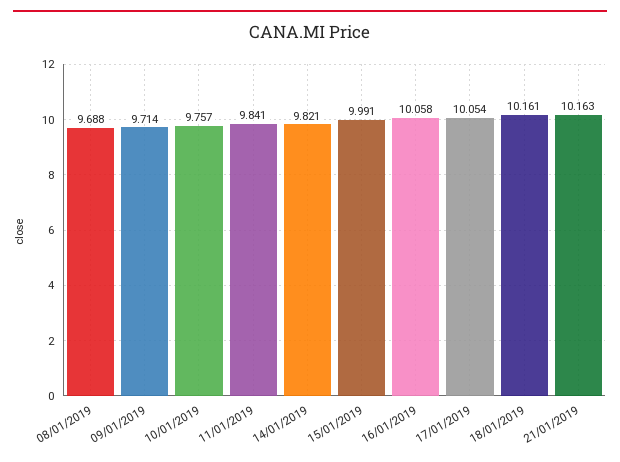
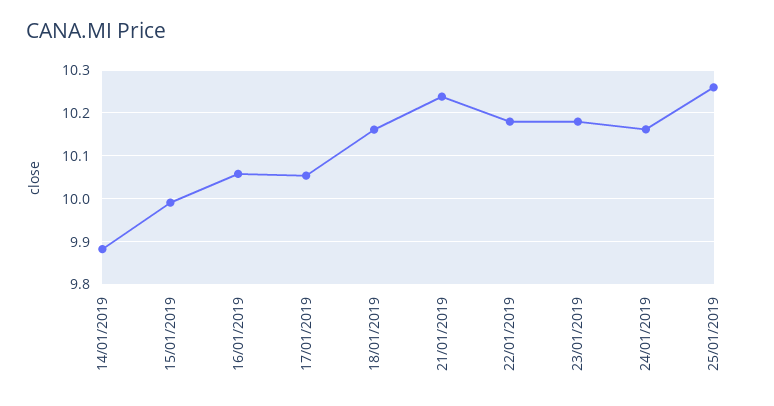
08/01/2019: 9.688 -> none
09/01/2019: 9.714 -> none
10/01/2019: 9.757 -> none
11/01/2019: 9.841 -> none
14/01/2019: 9.821 -> 9.88
21/01/2019: 10.163 -> 10.24
22/01/2019: none -> 10.18
23/01/2019: none -> 10.18
24/01/2019: none -> 10.16
25/01/2019: none -> 10.26

